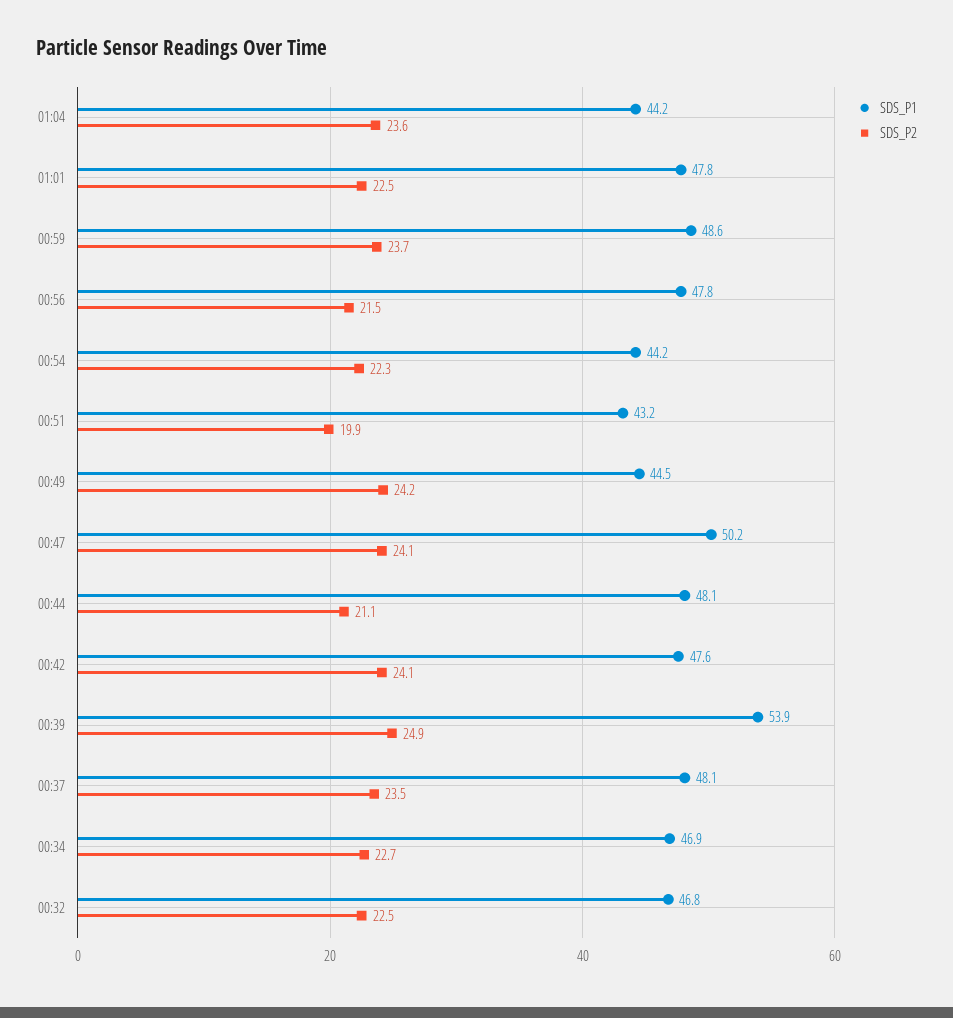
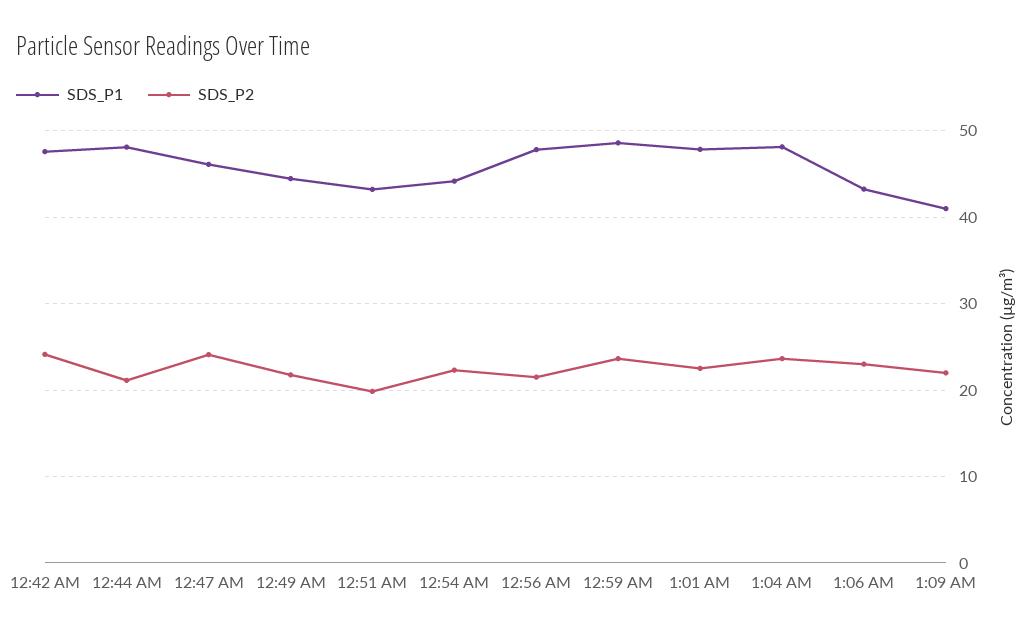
SDS_P1, 01:04: 44.2 -> 48
SDS_P2, 00:49: 24.2 -> 22
SDS_P1, 00:47: 50.2 -> 46
SDS_P1, 00:39: 53.9 -> none
SDS_P2, 00:39: 24.9 -> none
SDS_P1, 00:37: 48.1 -> none
SDS_P2, 00:37: 23.5 -> none
SDS_P1, 00:34: 46.9 -> none
SDS_P2, 00:34: 22.7 -> none
SDS_P1, 00:32: 46.8 -> none
SDS_P2, 00:32: 22.5 -> none
SDS_P1, 1:06 AM: none -> 43
SDS_P2, 1:06 AM: none -> 23
SDS_P1, 1:09 AM: none -> 41
SDS_P2, 1:09 AM: none -> 22

